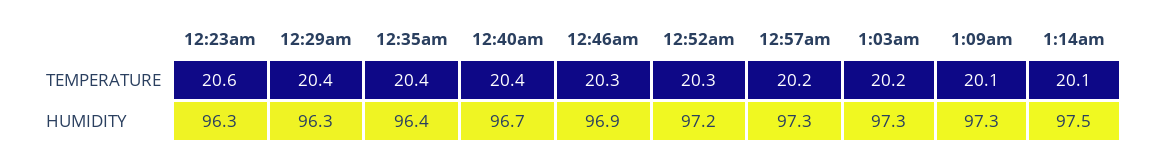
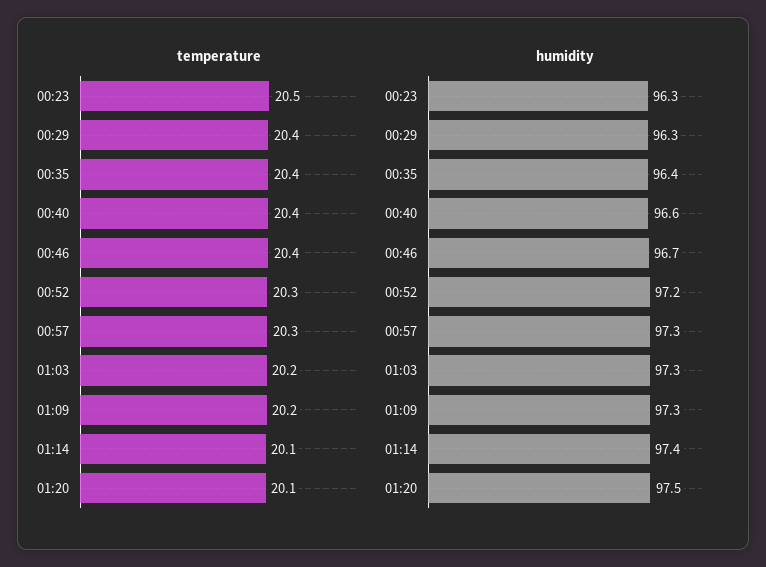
TEMPERATURE, 12:23am: 20.6 -> 20.5
TEMPERATURE, 12:46am: 20.3 -> 20.4
TEMPERATURE, 12:57am: 20.2 -> 20.3
TEMPERATURE, 1:09am: 20.1 -> 20.2
HUMIDITY, 12:40am: 96.7 -> 96.6
HUMIDITY, 12:46am: 96.9 -> 96.7
HUMIDITY, 1:14am: 97.5 -> 97.4
TEMPERATURE, 01:20: none -> 20.1
HUMIDITY, 01:20: none -> 97.5

